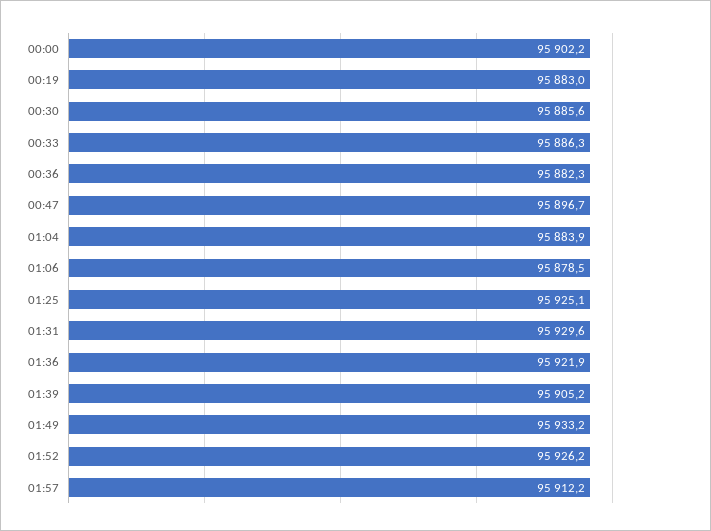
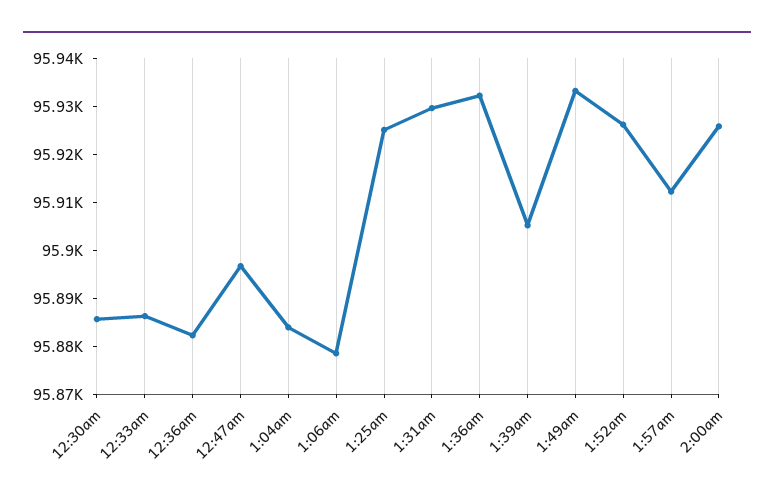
00:00: 95902.2 -> none
00:19: 95883 -> none
01:36: 95921.9 -> 95932
2:00am: none -> 95926

